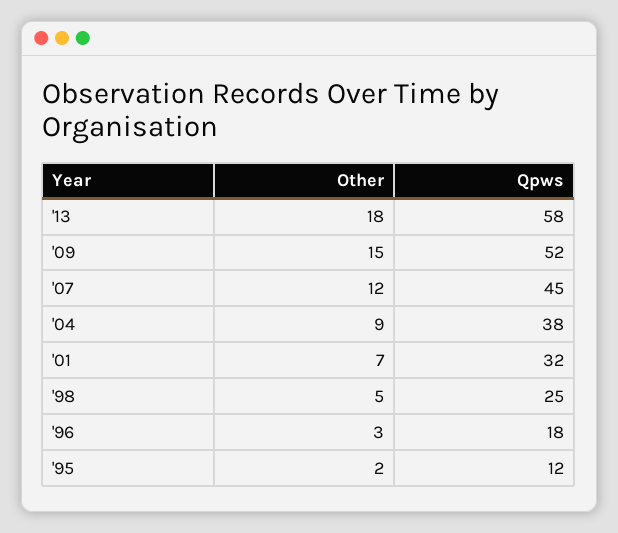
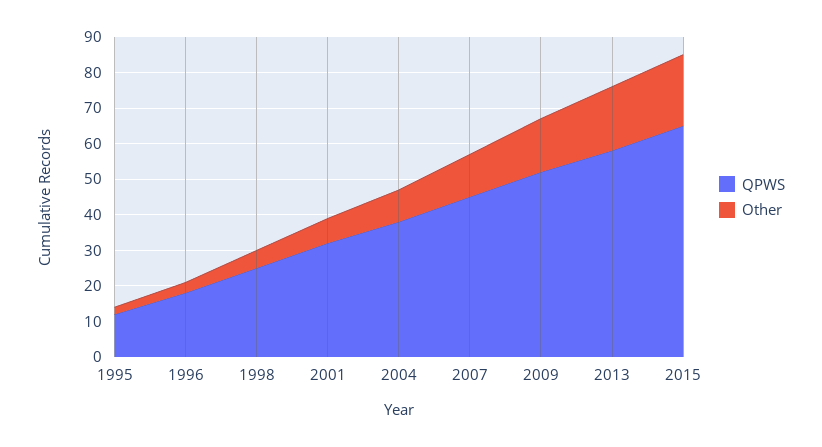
Qpws, 2015: none -> 65
Other, 2015: none -> 20

